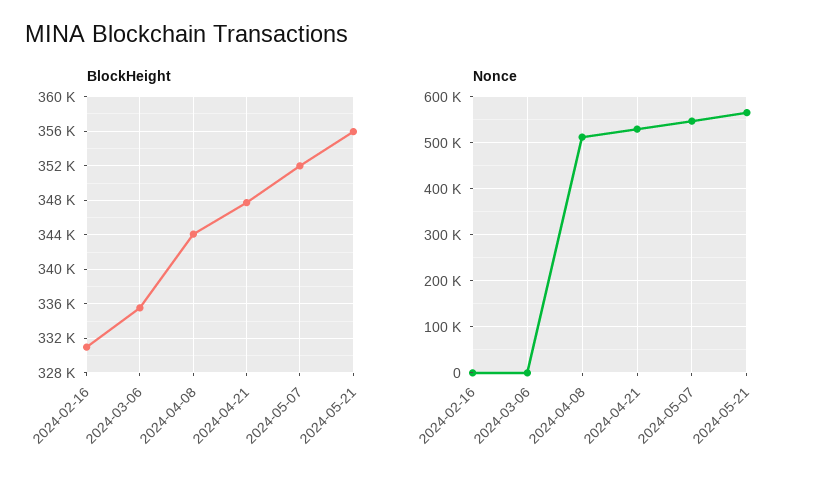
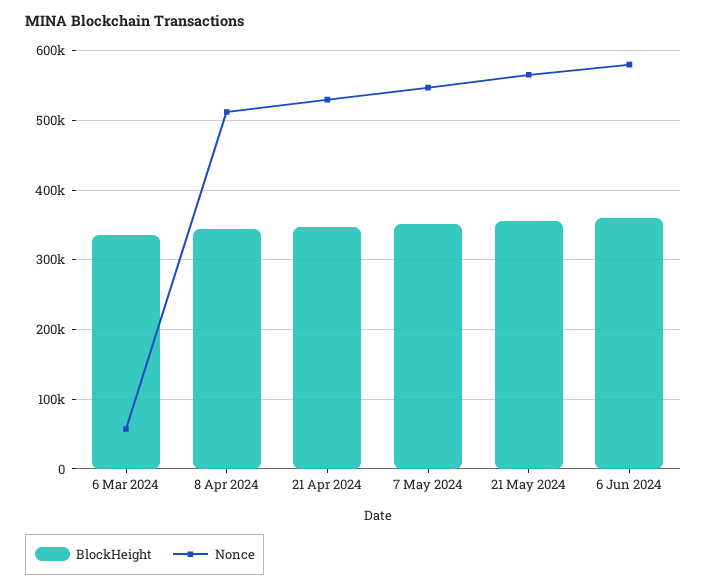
BlockHeight, 2024-02-16: 331000 -> none
Nonce, 2024-02-16: 0 -> none
Nonce, 2024-03-06: 0 -> 60000
BlockHeight, 6 Jun 2024: none -> 360000
Nonce, 6 Jun 2024: none -> 580000

